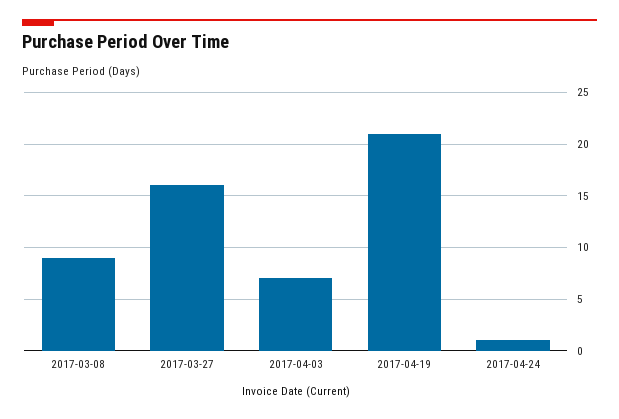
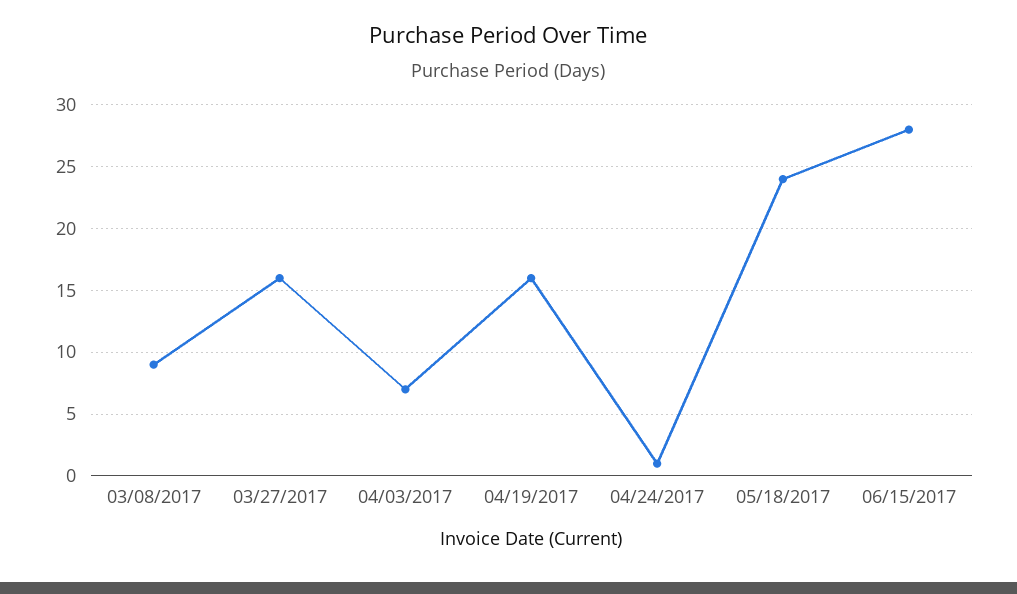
2017-04-19: 21 -> 16
05/18/2017: none -> 24
06/15/2017: none -> 28

